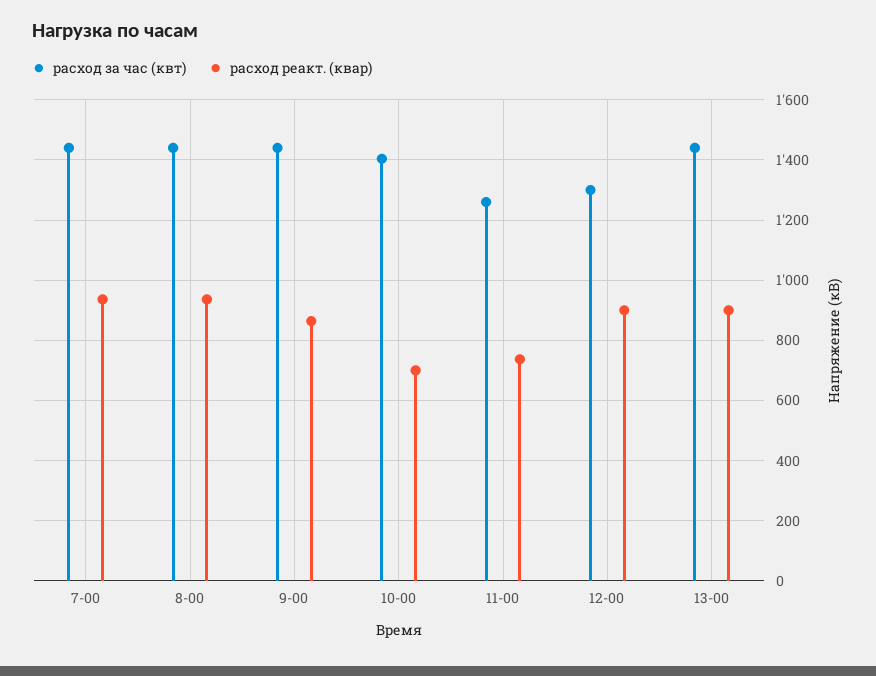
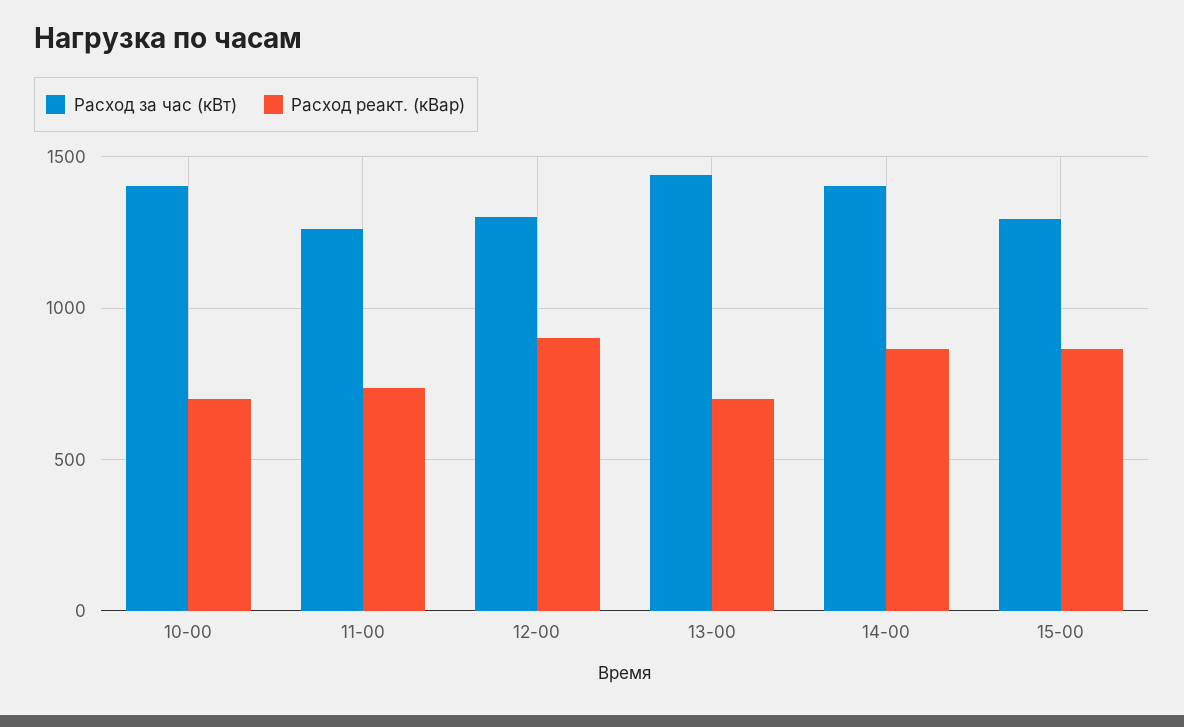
расход за час (квт), 7-00: 1440 -> none
расход реакт. (квар), 7-00: 940 -> none
расход за час (квт), 8-00: 1440 -> none
расход реакт. (квар), 8-00: 940 -> none
расход за час (квт), 9-00: 1440 -> none
расход реакт. (квар), 9-00: 860 -> none
расход реакт. (квар), 13-00: 900 -> 700
расход за час (квт), 14-00: none -> 1400
расход реакт. (квар), 14-00: none -> 850
расход за час (квт), 15-00: none -> 1300
расход реакт. (квар), 15-00: none -> 850

